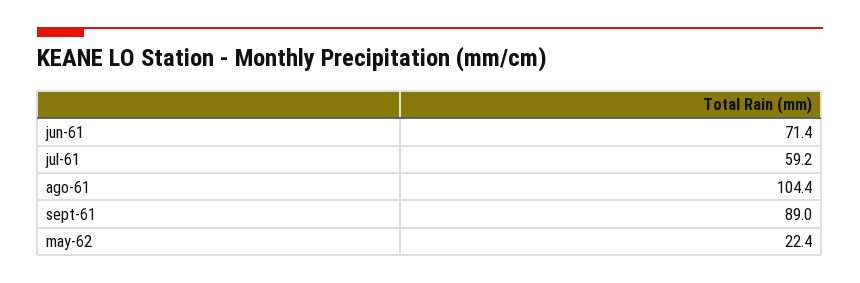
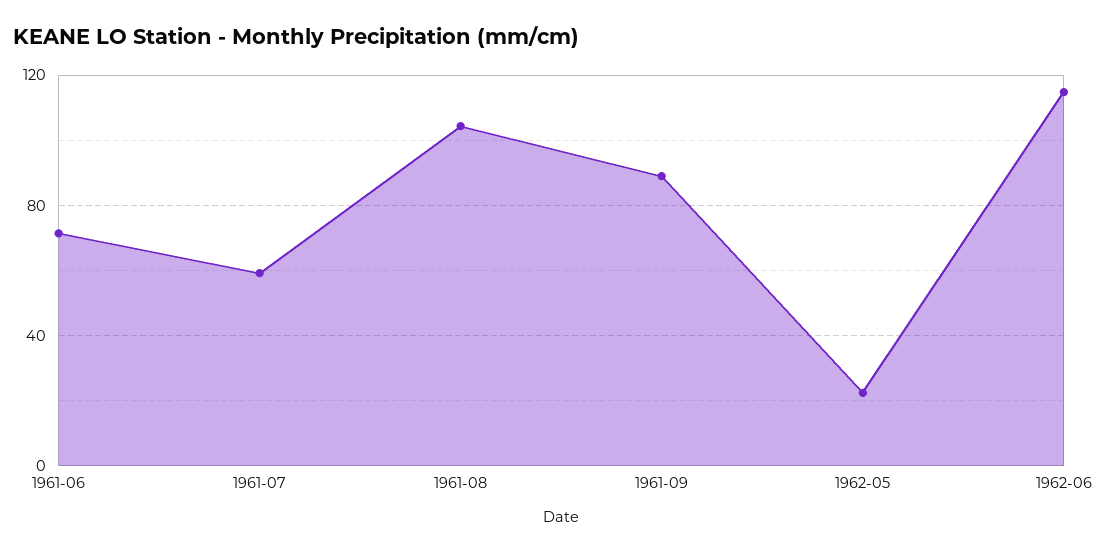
1962-06: none -> 115

